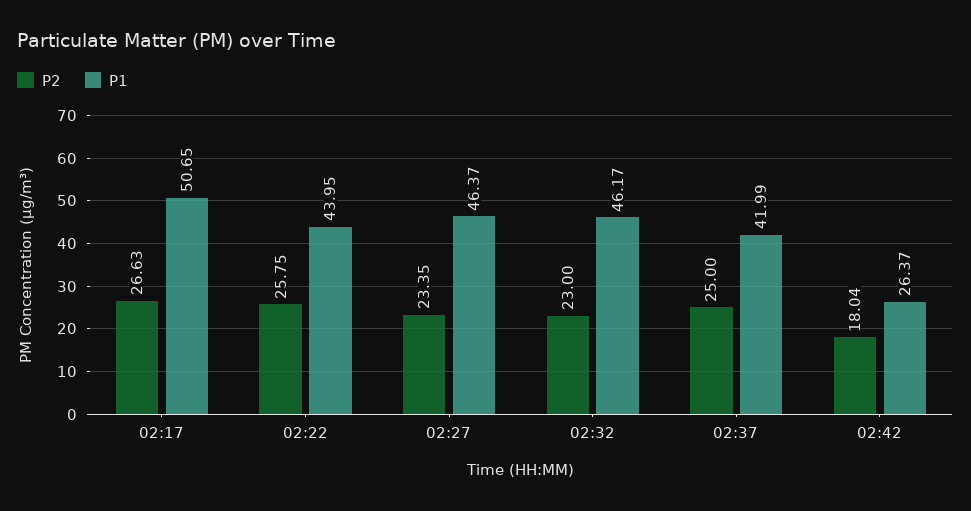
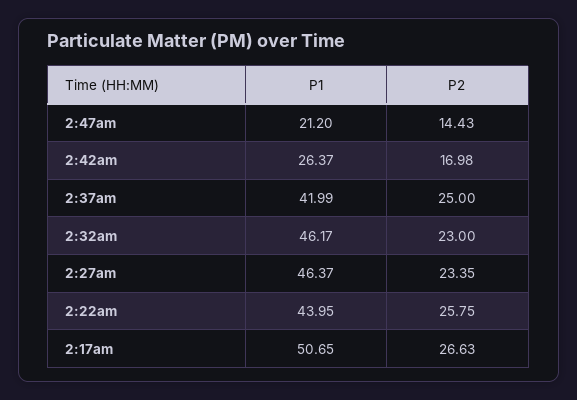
P2, 02:42: 18.04 -> 16.98
P1, 2:47am: none -> 21.2
P2, 2:47am: none -> 14.43

